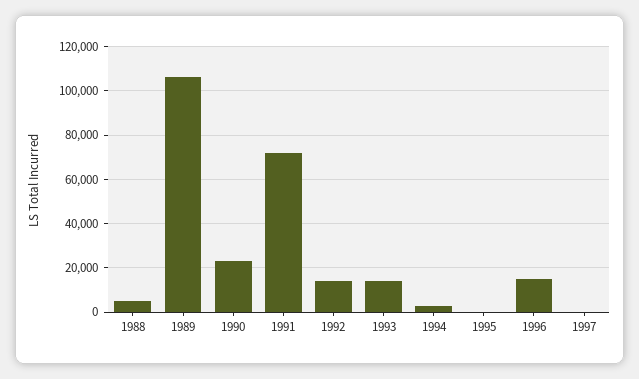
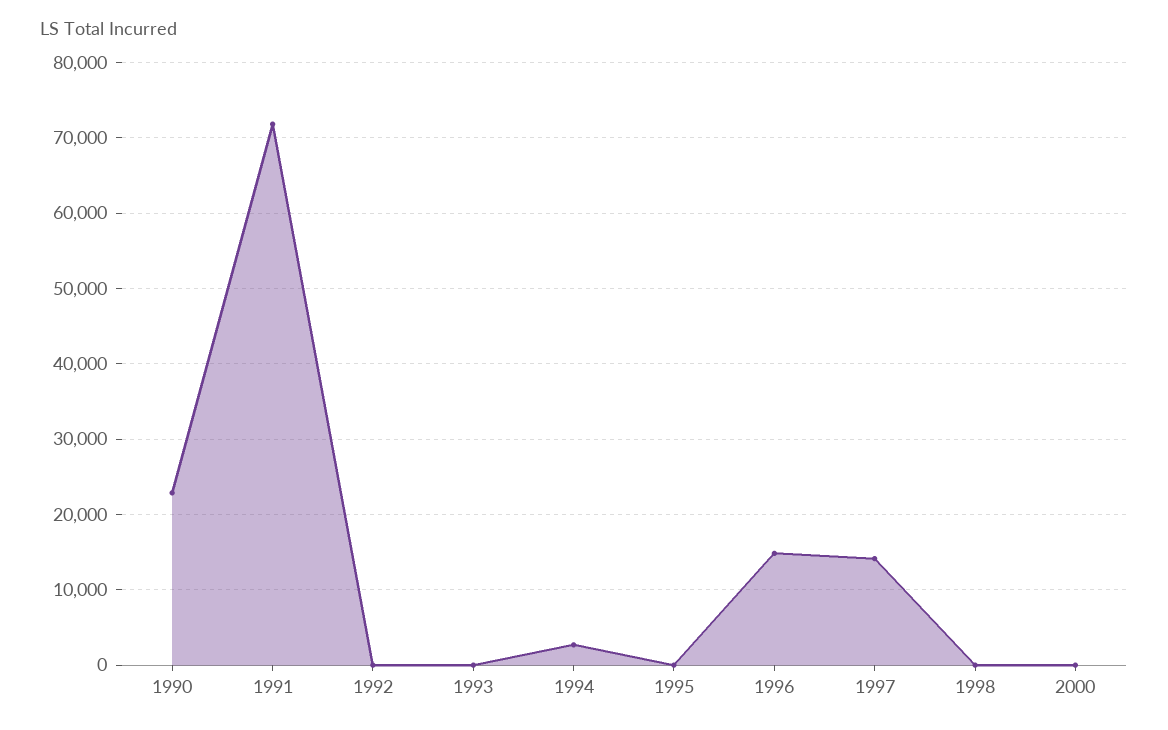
1988: 5000 -> none
1989: 105000 -> none
1992: 15000 -> 0
1993: 15000 -> 0
1997: 0 -> 14000
1998: none -> 0
2000: none -> 0

